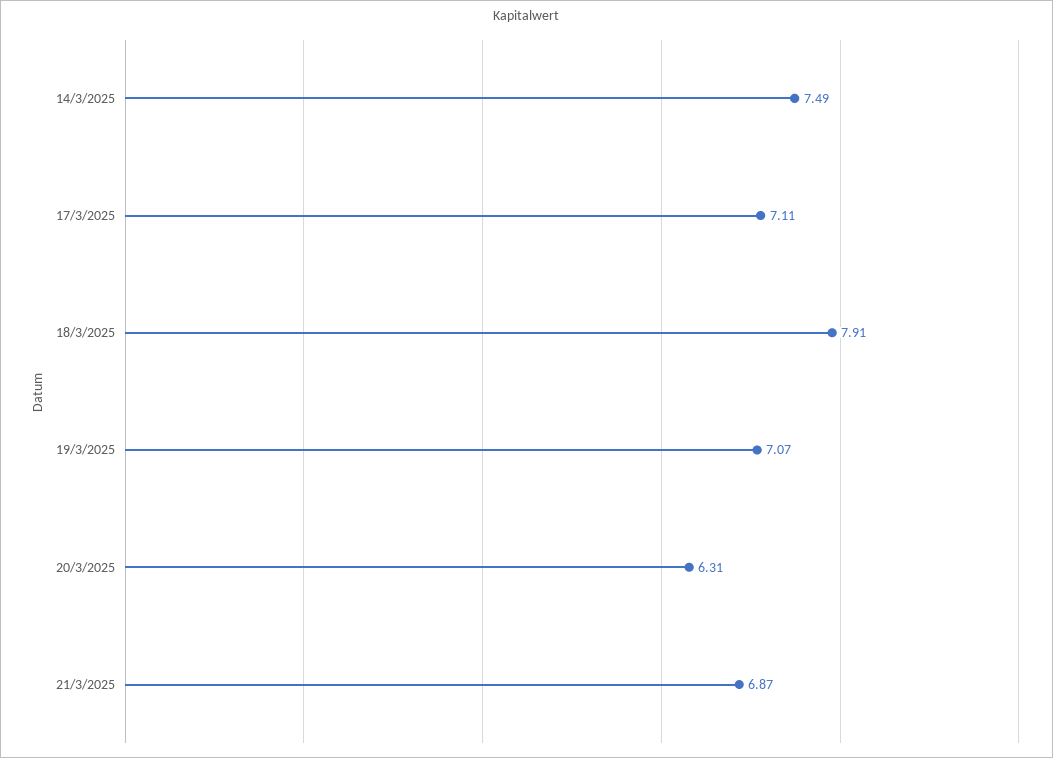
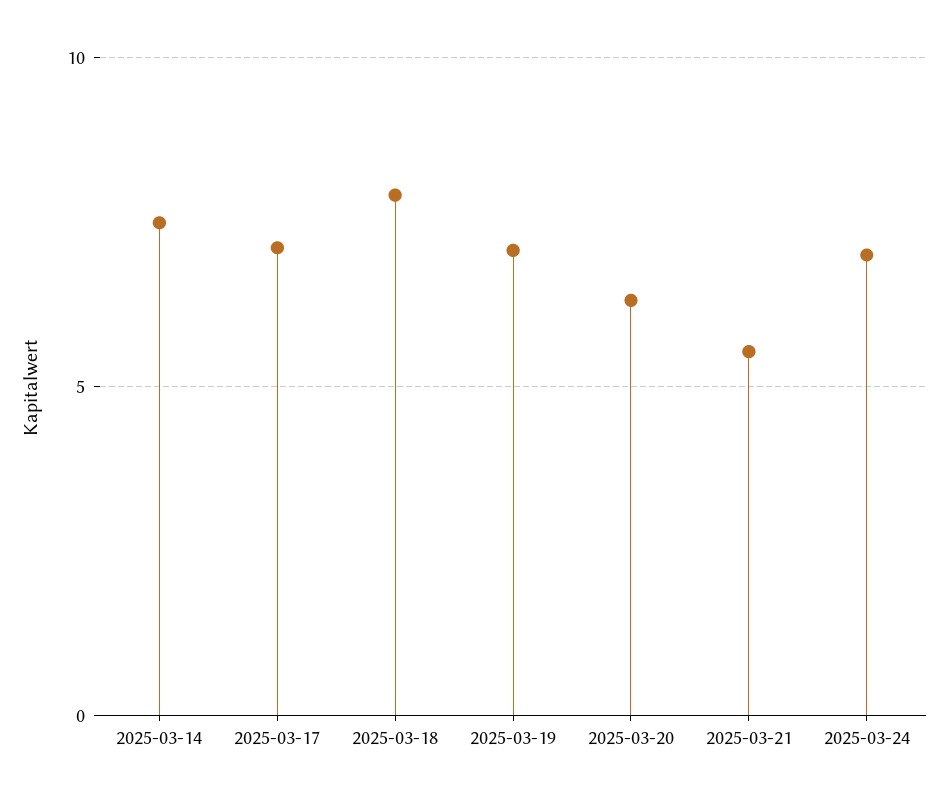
21/3/2025: 6.87 -> 5.5
2025-03-24: none -> 7

